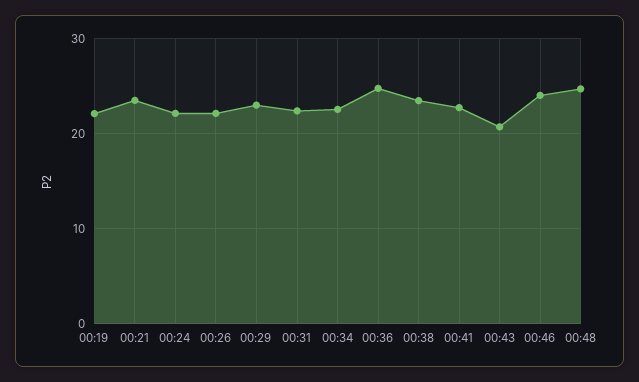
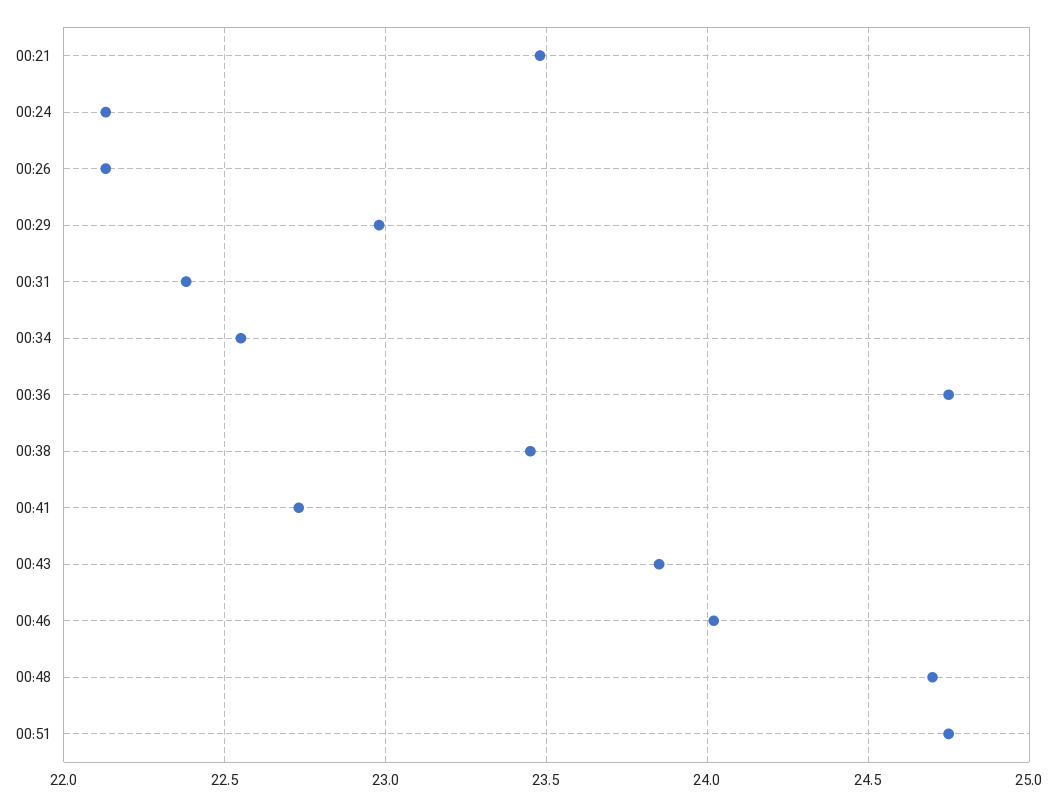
00:19: 22 -> none
00:43: 21 -> 23.85
00:51: none -> 24.75

